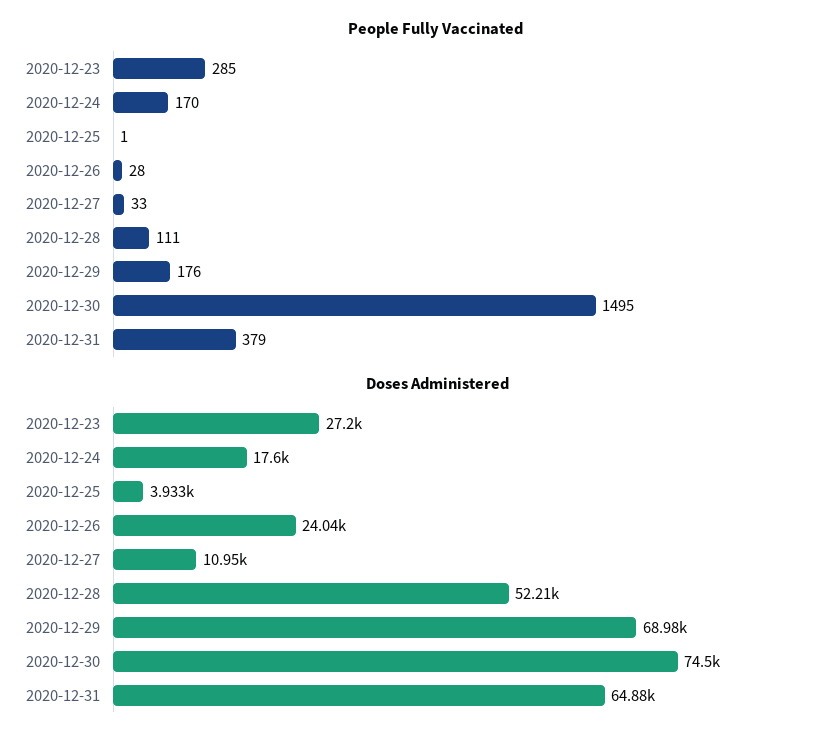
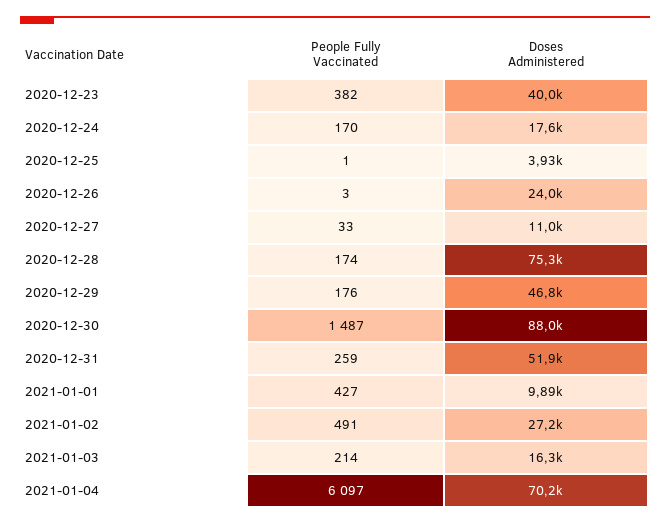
People Fully Vaccinated, 2020-12-23: 285 -> 382
People Fully Vaccinated, 2020-12-26: 28 -> 3
People Fully Vaccinated, 2020-12-28: 111 -> 174
People Fully Vaccinated, 2020-12-30: 1495 -> 1487
People Fully Vaccinated, 2020-12-31: 379 -> 259
Doses Administered, 2020-12-23: 27200 -> 40000
Doses Administered, 2020-12-28: 52210 -> 75300
Doses Administered, 2020-12-29: 68980 -> 46800
Doses Administered, 2020-12-30: 74500 -> 88000
Doses Administered, 2020-12-31: 64880 -> 51900
People Fully Vaccinated, 2021-01-01: none -> 427
Doses Administered, 2021-01-01: none -> 9890
People Fully Vaccinated, 2021-01-02: none -> 491
Doses Administered, 2021-01-02: none -> 27200
People Fully Vaccinated, 2021-01-03: none -> 214
Doses Administered, 2021-01-03: none -> 16300
People Fully Vaccinated, 2021-01-04: none -> 6097
Doses Administered, 2021-01-04: none -> 70200

